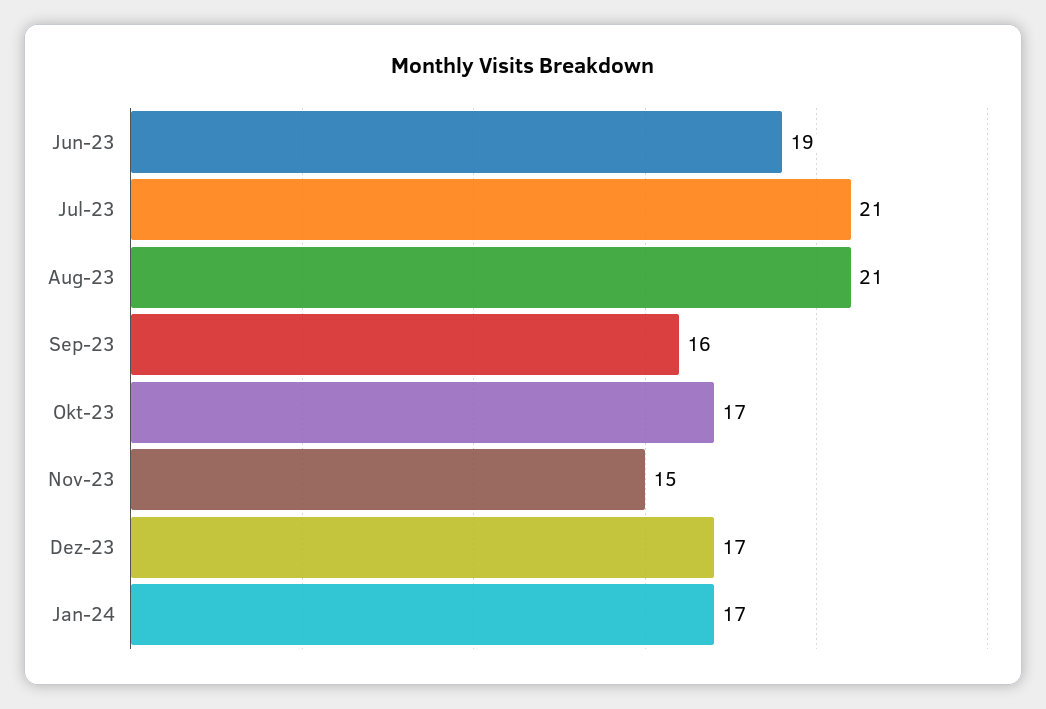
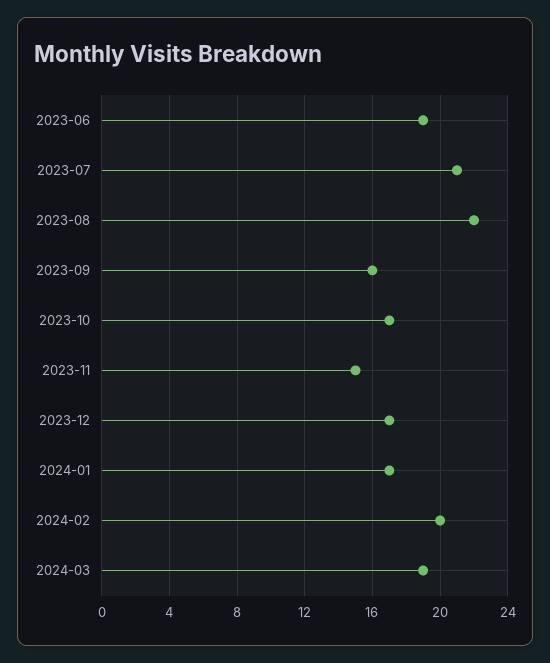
Aug-23: 21 -> 22
2024-02: none -> 20
2024-03: none -> 19

